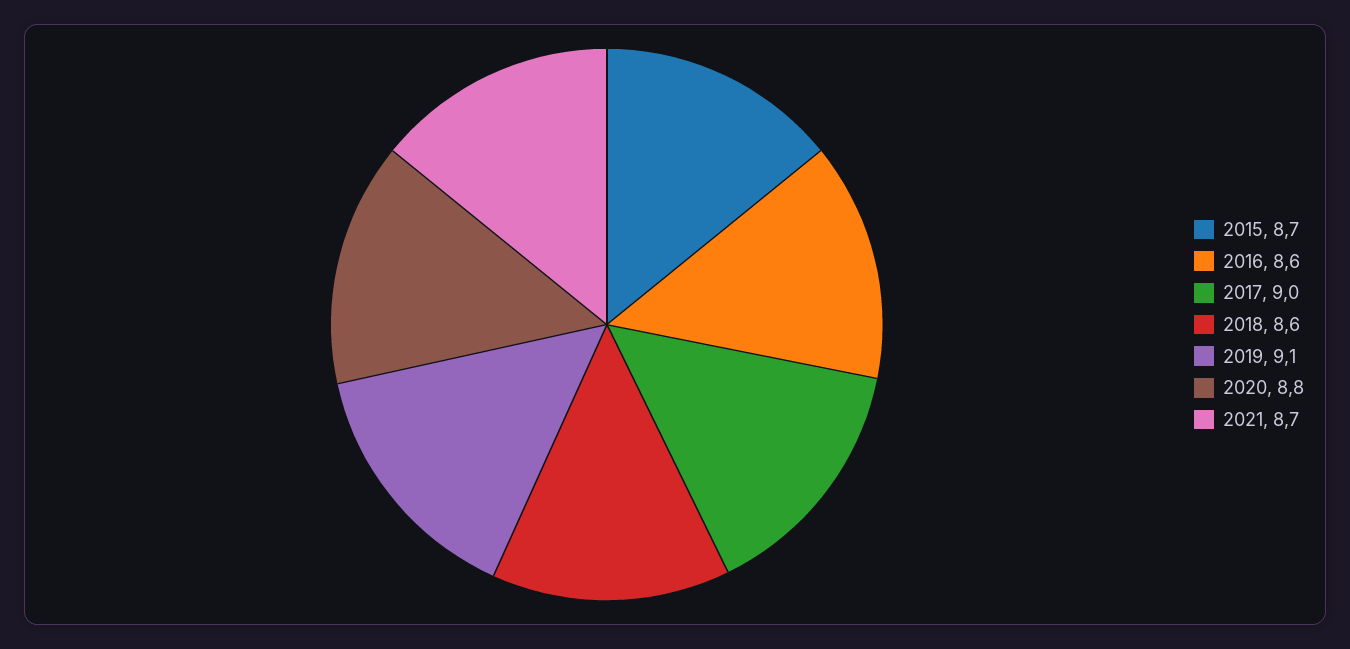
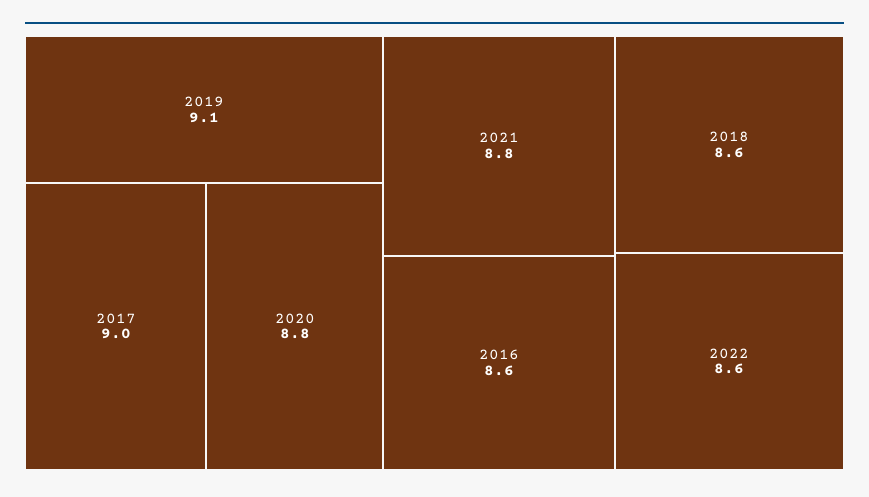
2015: 8.7 -> none
2021: 8.7 -> 8.8
2022: none -> 8.6

